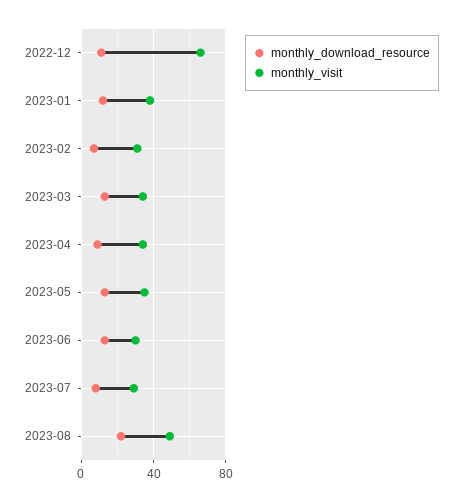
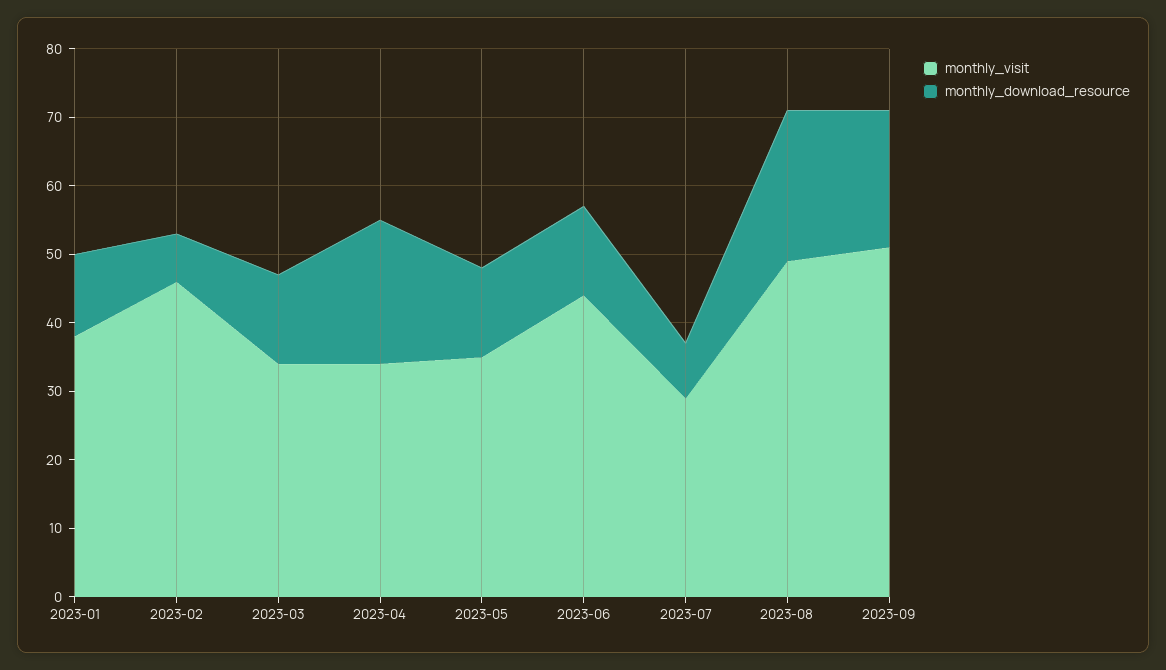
monthly_download_resource, 2022-12: 10 -> none
monthly_visit, 2022-12: 65 -> none
monthly_visit, 2023-02: 30 -> 45
monthly_download_resource, 2023-04: 10 -> 20
monthly_visit, 2023-06: 30 -> 45
monthly_visit, 2023-09: none -> 50
monthly_download_resource, 2023-09: none -> 20

